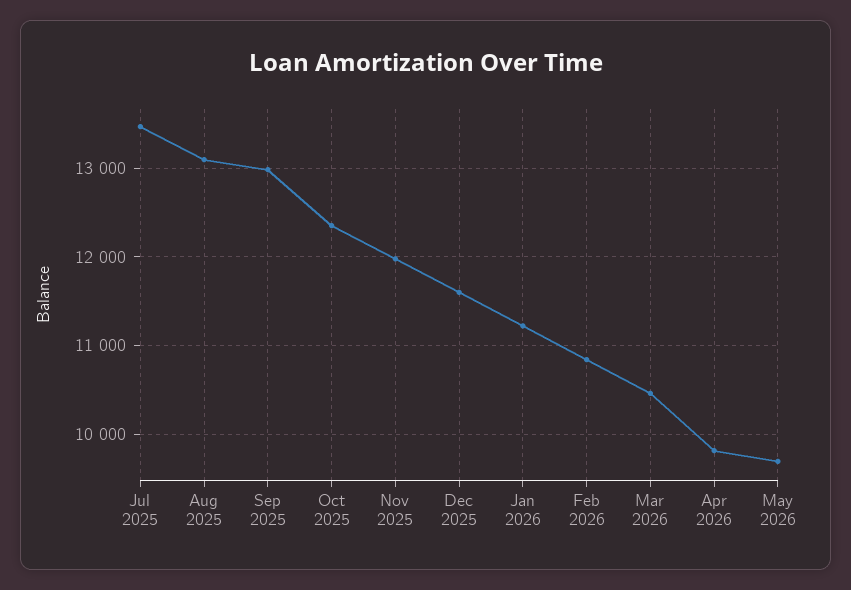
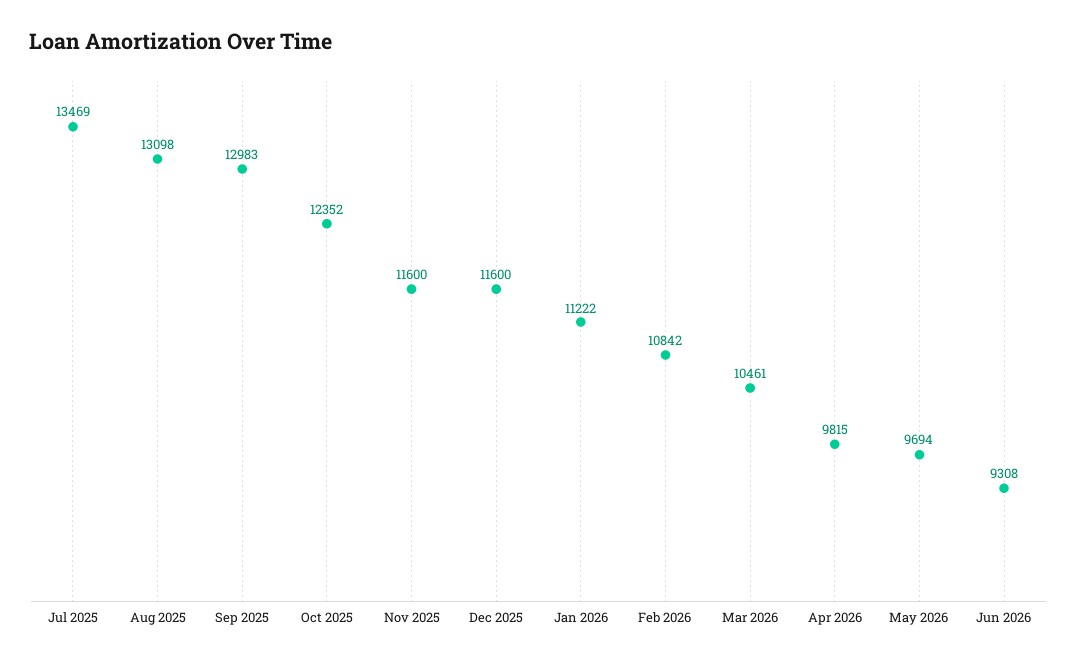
Nov 2025: 12000 -> 11600
Jun 2026: none -> 9308

